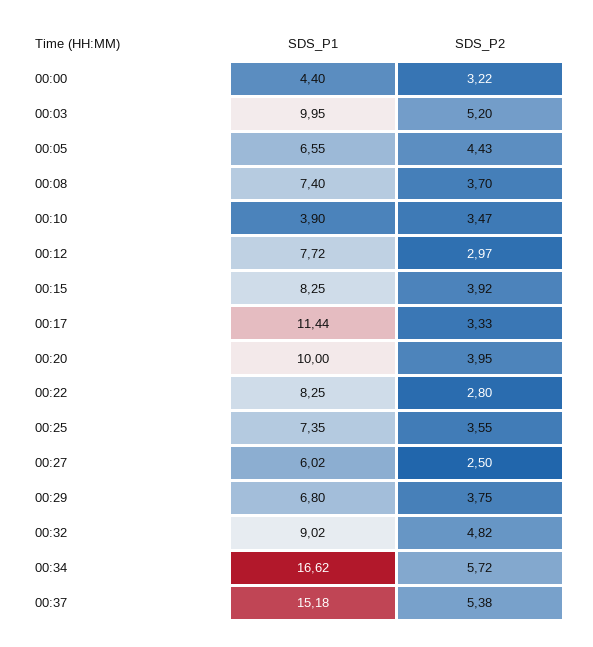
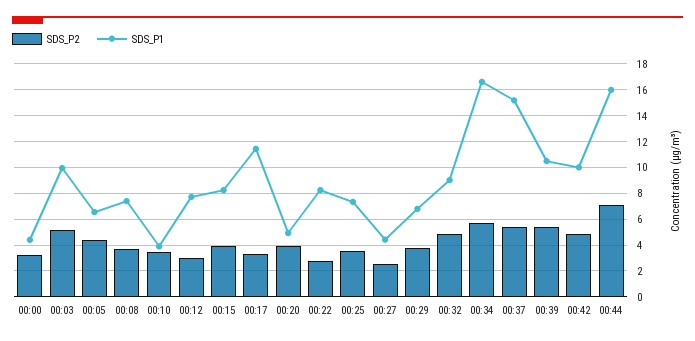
SDS_P1, 00:20: 10 -> 5
SDS_P1, 00:27: 6.02 -> 4.5
SDS_P2, 00:39: none -> 5.5
SDS_P1, 00:39: none -> 10.5
SDS_P2, 00:42: none -> 5
SDS_P1, 00:42: none -> 10
SDS_P2, 00:44: none -> 7
SDS_P1, 00:44: none -> 16

